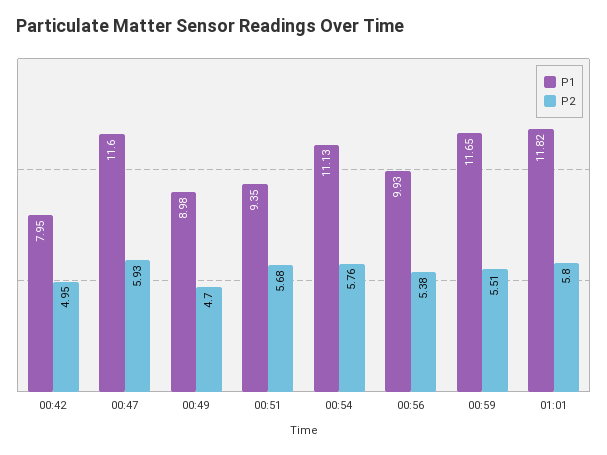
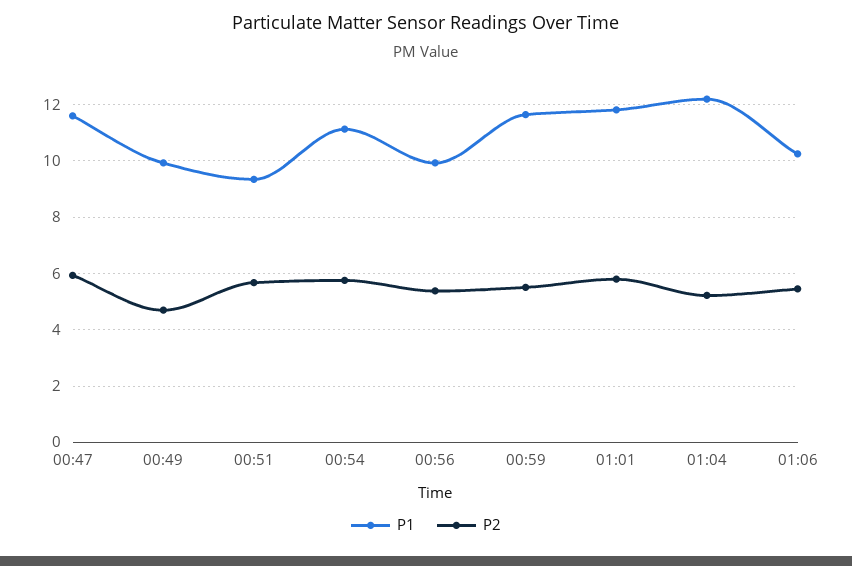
P1, 00:42: 7.95 -> none
P2, 00:42: 4.95 -> none
P1, 00:49: 8.98 -> 10
P1, 01:04: none -> 12.25
P2, 01:04: none -> 5.25
P1, 01:06: none -> 10.25
P2, 01:06: none -> 5.5

